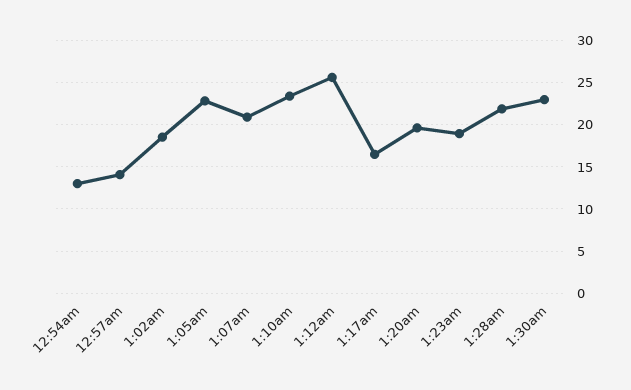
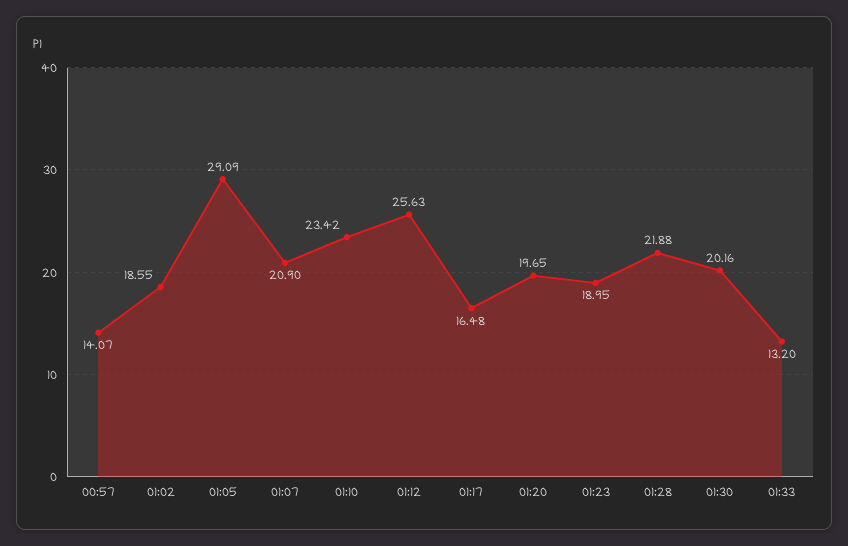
12:54am: 13 -> none
1:05am: 23 -> 29.09
1:30am: 23 -> 20.16
01:33: none -> 13.2

